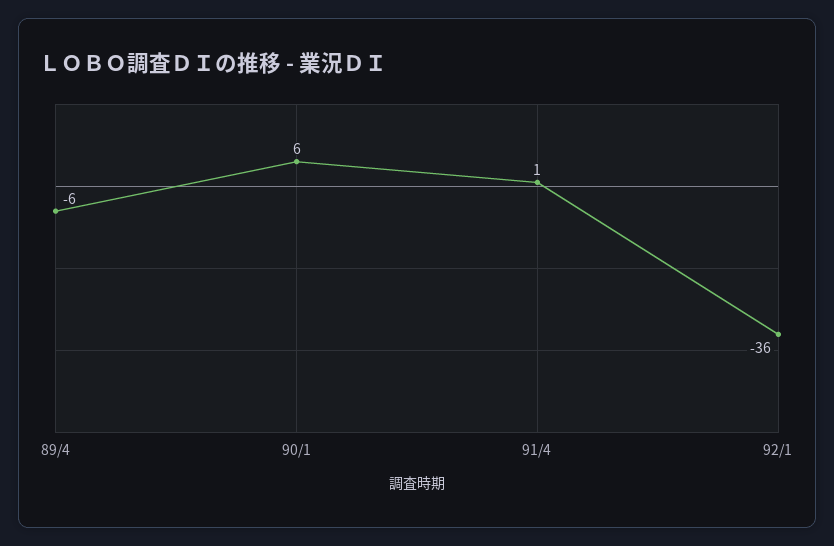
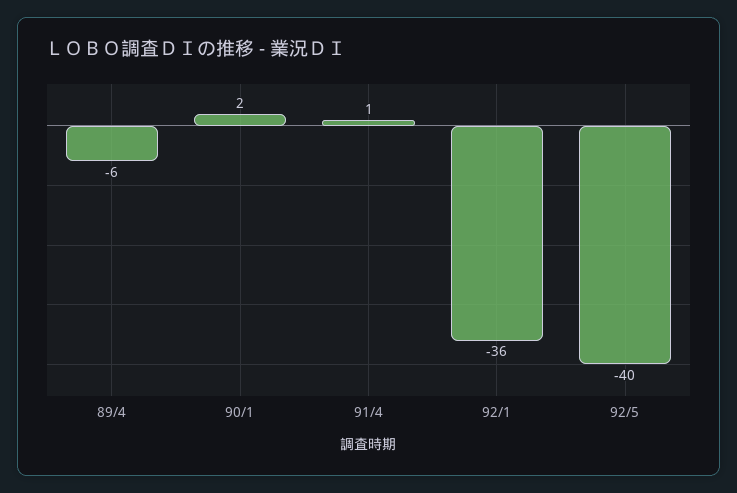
90/1: 6 -> 2
92/5: none -> -40

